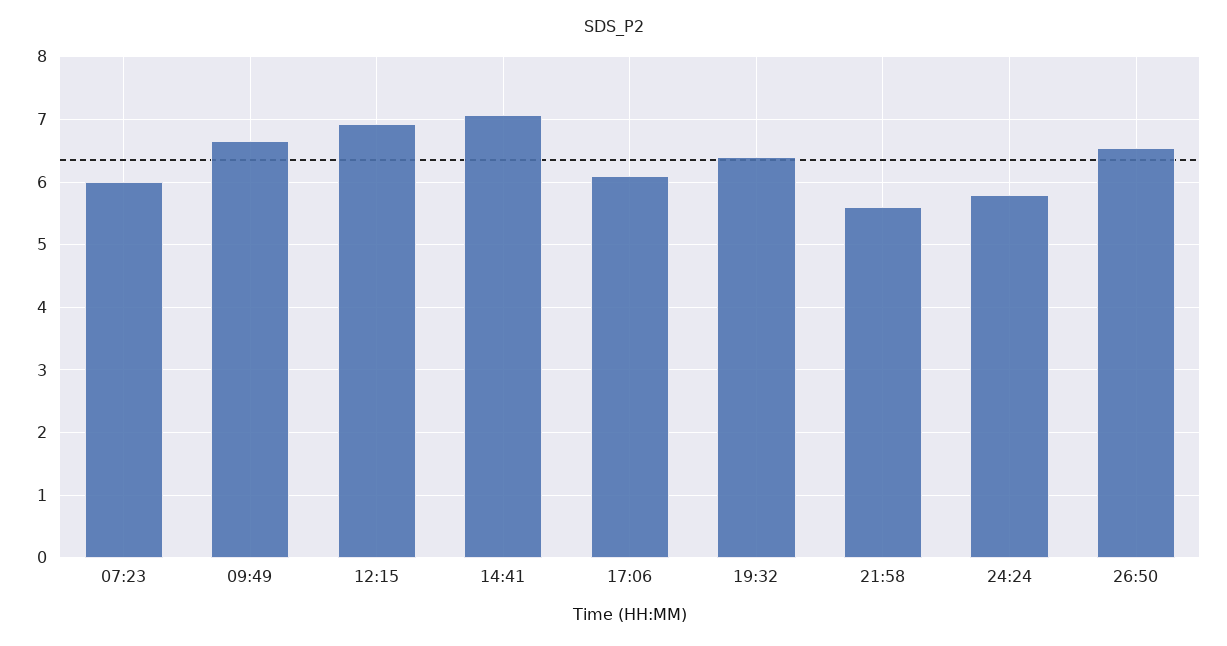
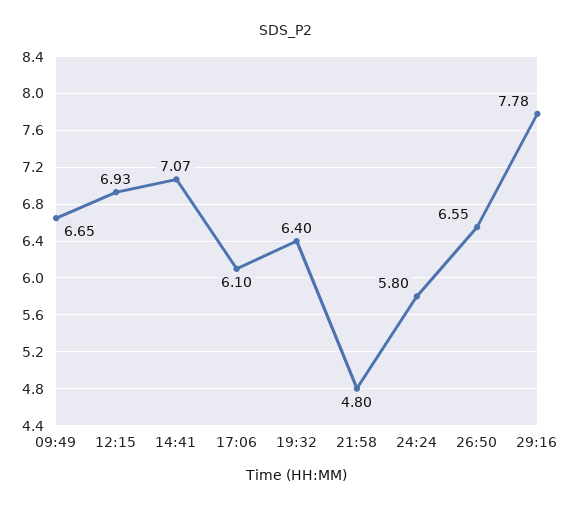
07:23: 6 -> none
21:58: 5.6 -> 4.8
29:16: none -> 7.78

